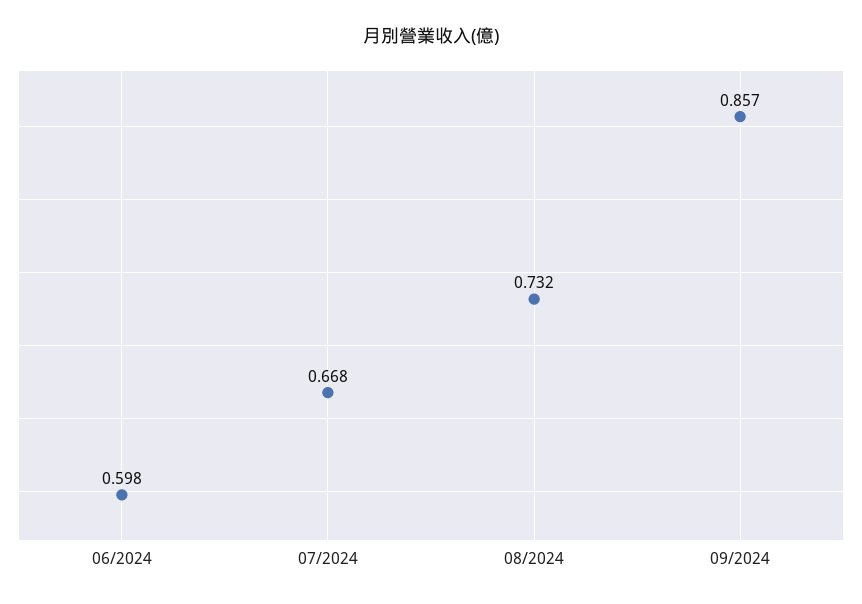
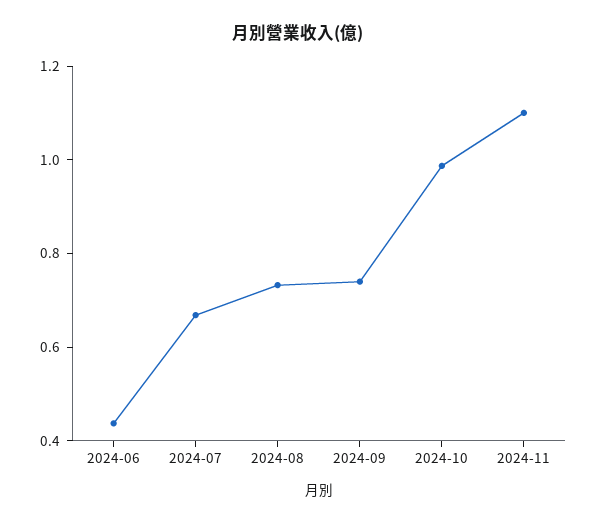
06/2024: 0.598 -> 0.45
09/2024: 0.857 -> 0.75
2024-10: none -> 1
2024-11: none -> 1.1

